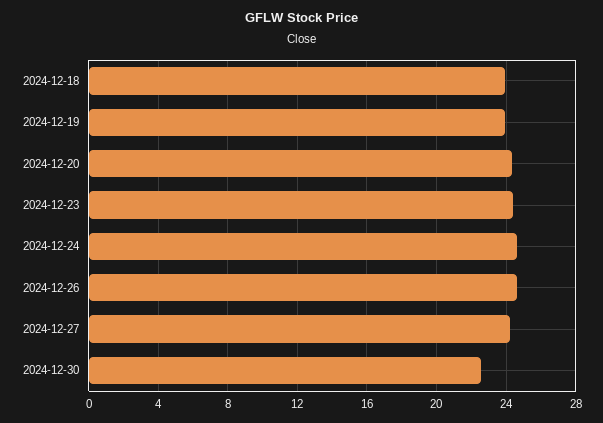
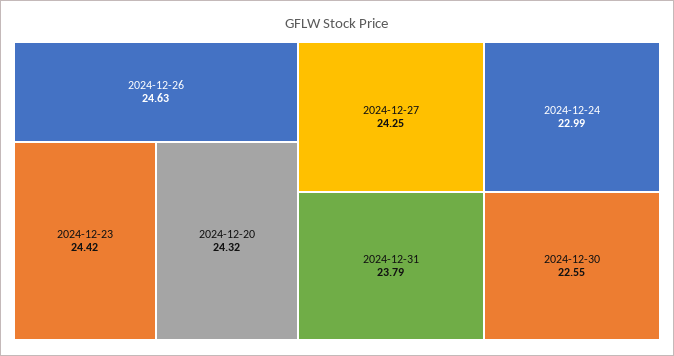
2024-12-18: 24 -> none
2024-12-19: 24 -> none
2024-12-24: 24.5 -> 22.99
2024-12-31: none -> 23.79

